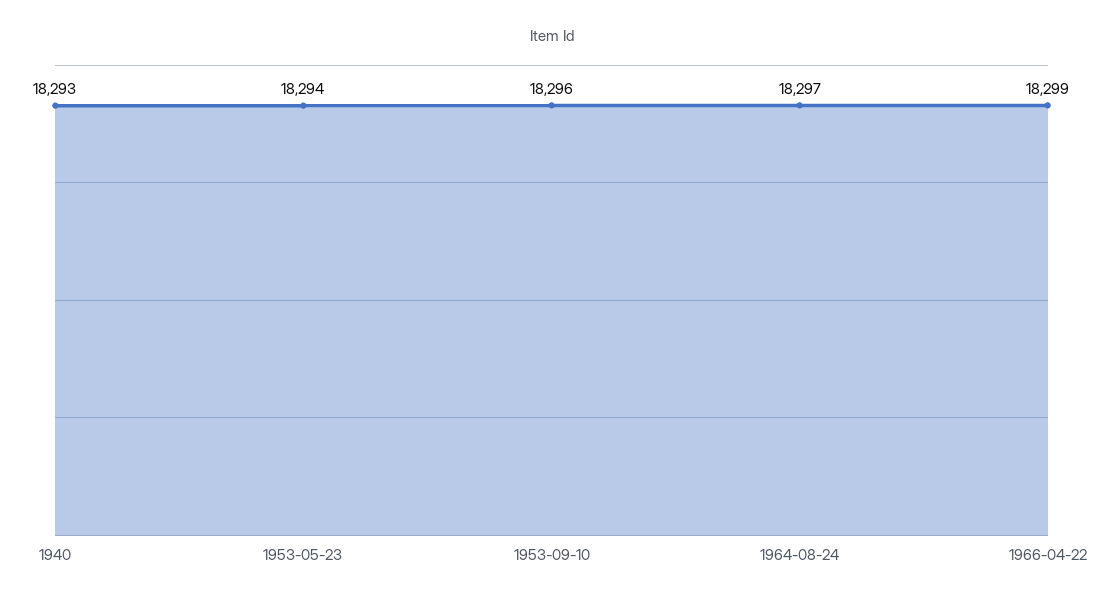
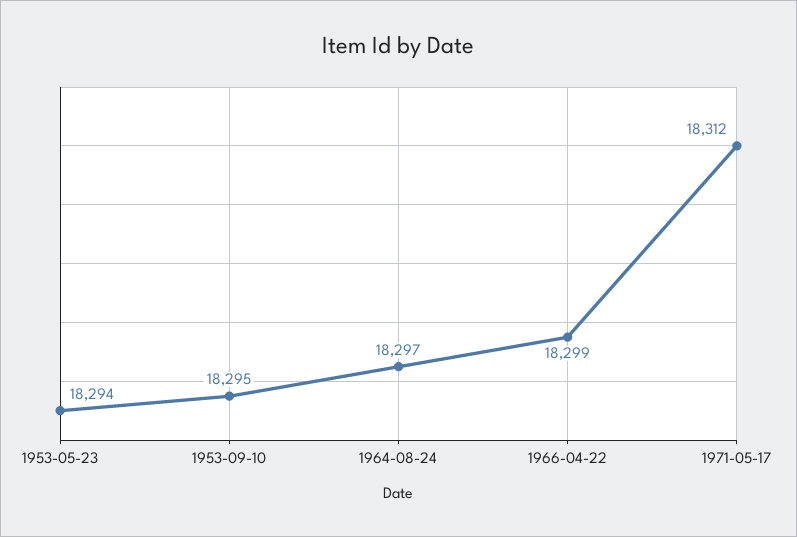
1940: 18293 -> none
1953-09-10: 18296 -> 18295
1971-05-17: none -> 18312

